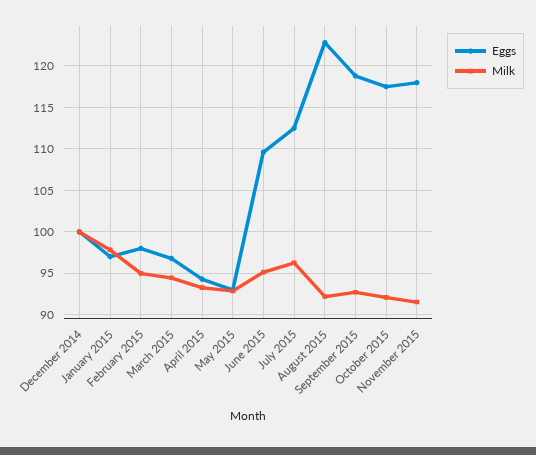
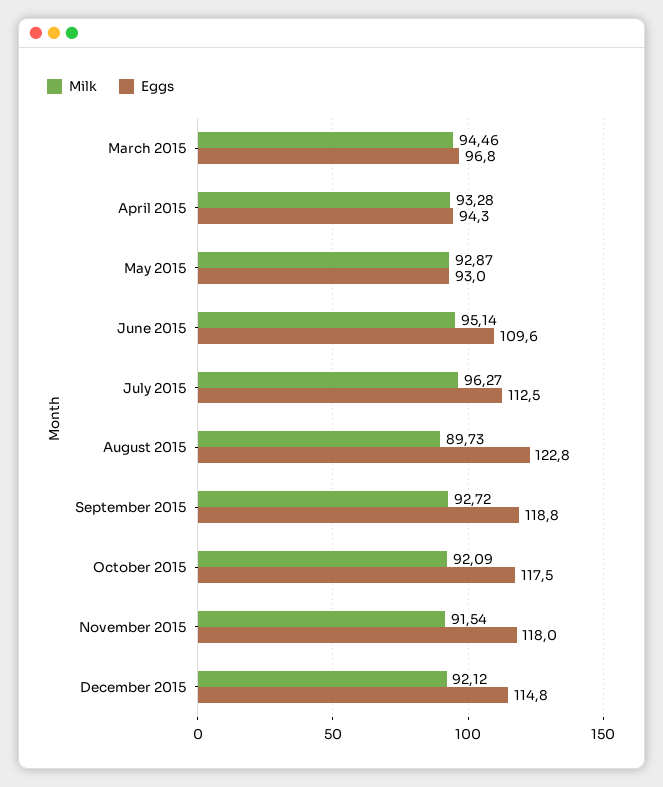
Eggs, December 2014: 100 -> none
Milk, December 2014: 100 -> none
Eggs, January 2015: 97 -> none
Milk, January 2015: 98 -> none
Eggs, February 2015: 98 -> none
Milk, February 2015: 95 -> none
Milk, August 2015: 92 -> 89.73
Milk, December 2015: none -> 92.12
Eggs, December 2015: none -> 114.8

